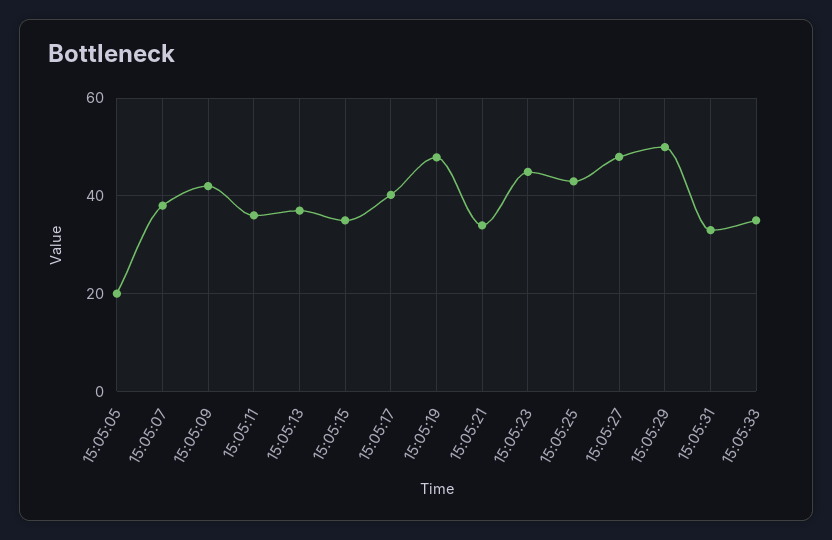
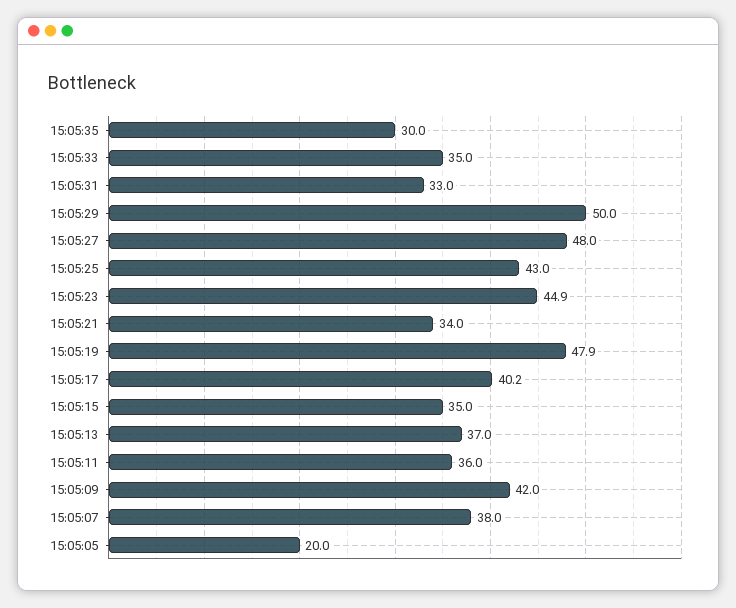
15:05:35: none -> 30

